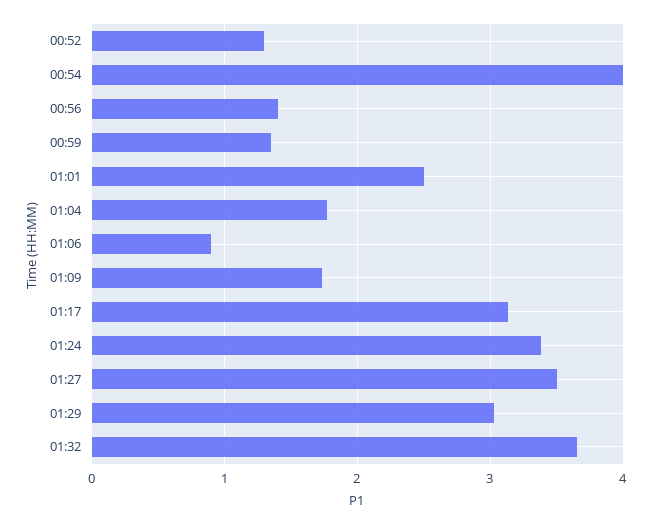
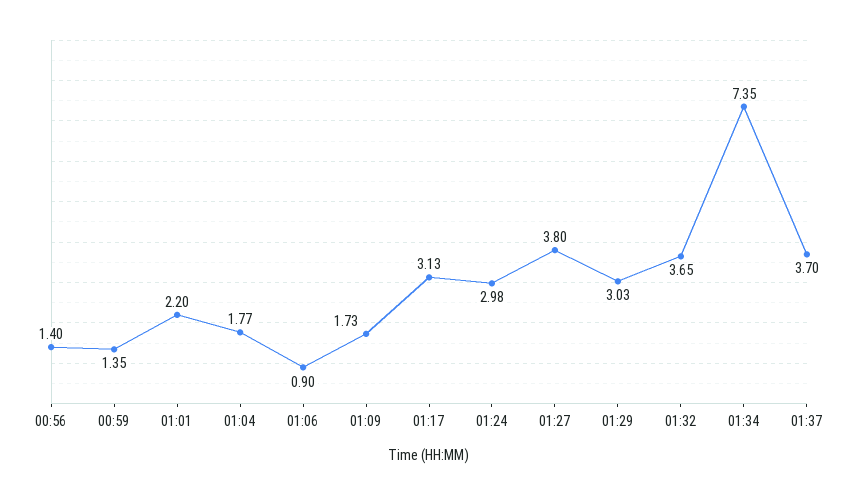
00:52: 1.3 -> none
00:54: 4 -> none
01:01: 2.5 -> 2.2
01:24: 3.4 -> 2.98
01:27: 3.5 -> 3.8
01:34: none -> 7.35
01:37: none -> 3.7

